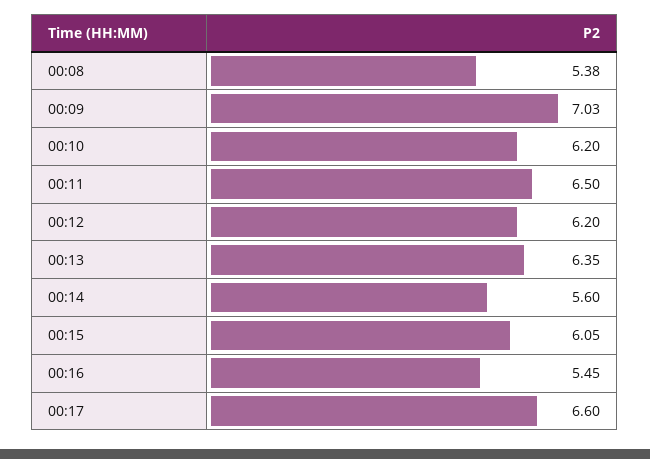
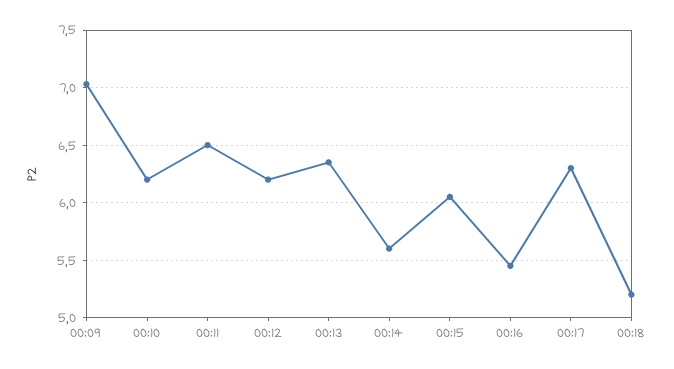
00:08: 5.38 -> none
00:17: 6.6 -> 6.3
00:18: none -> 5.2

